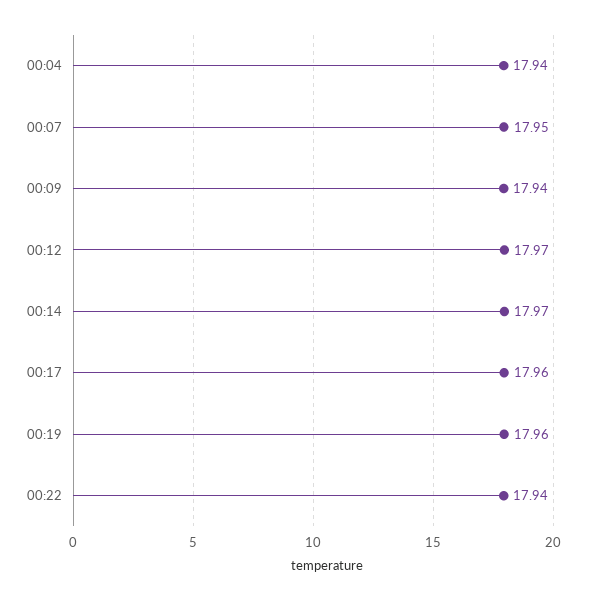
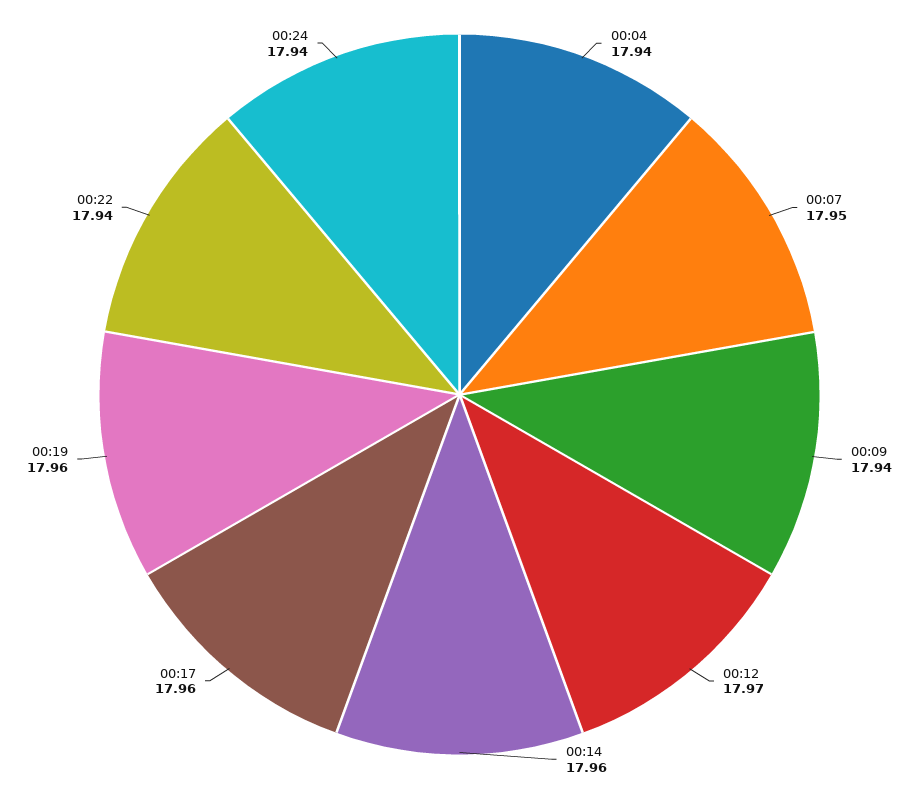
00:14: 17.97 -> 17.96
00:24: none -> 17.94

